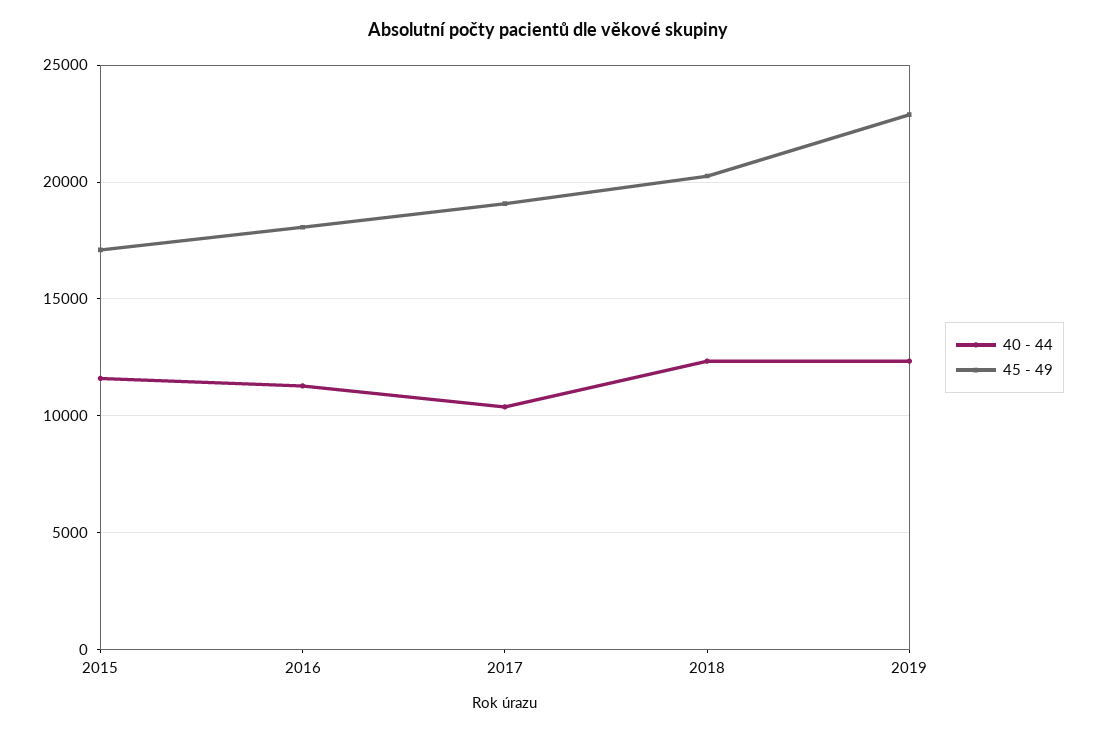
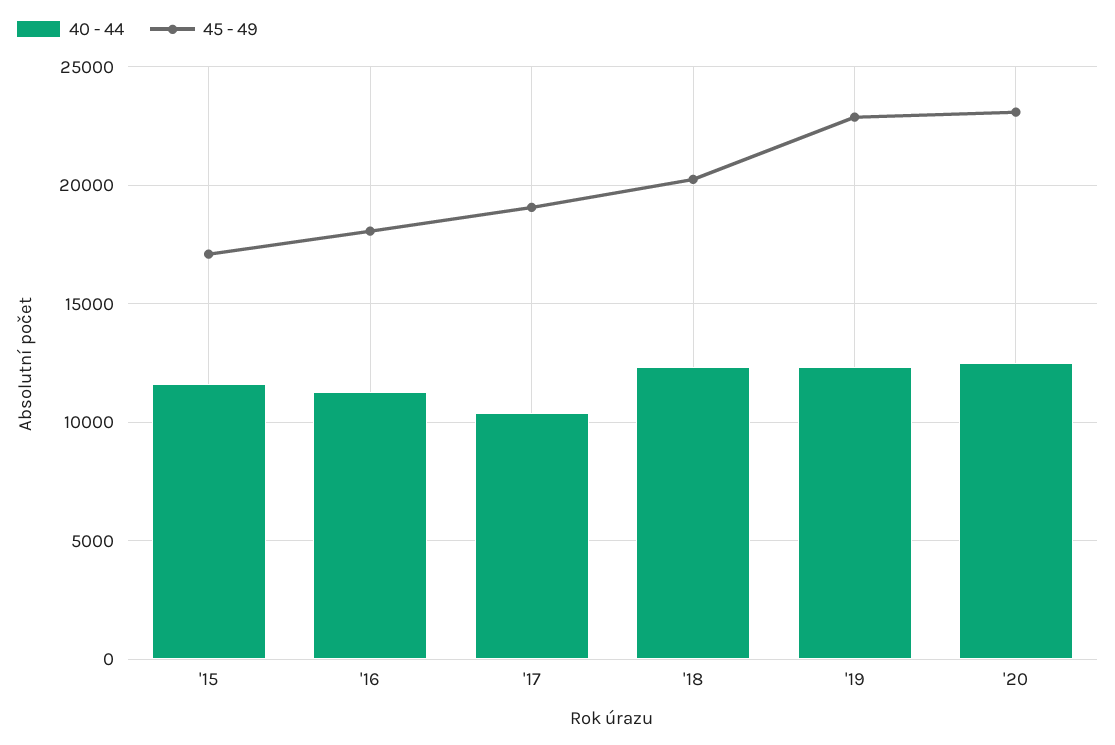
40 - 44, '20: none -> 12500
45 - 49, '20: none -> 23000

